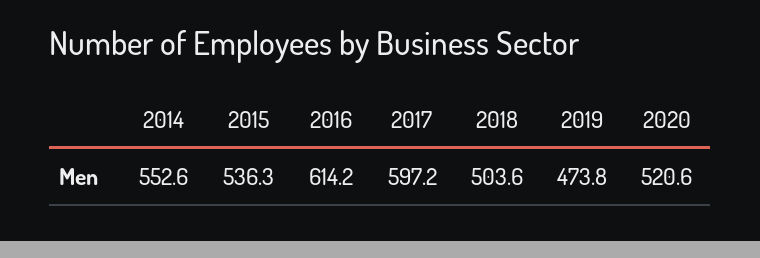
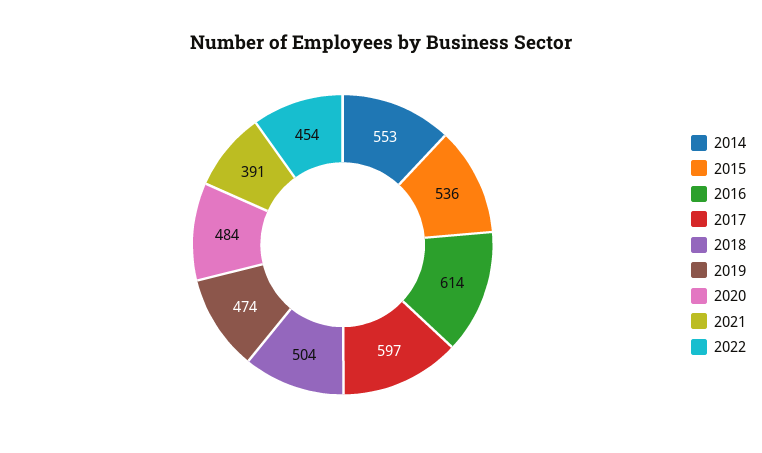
2020: 520.6 -> 484
2021: none -> 391
2022: none -> 454

